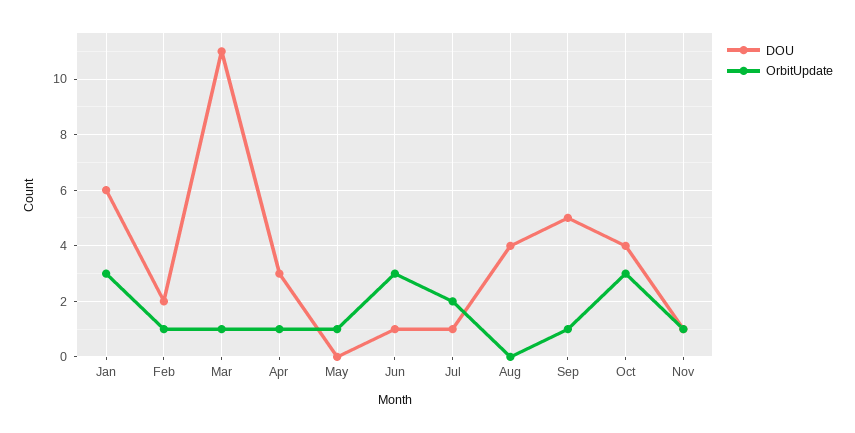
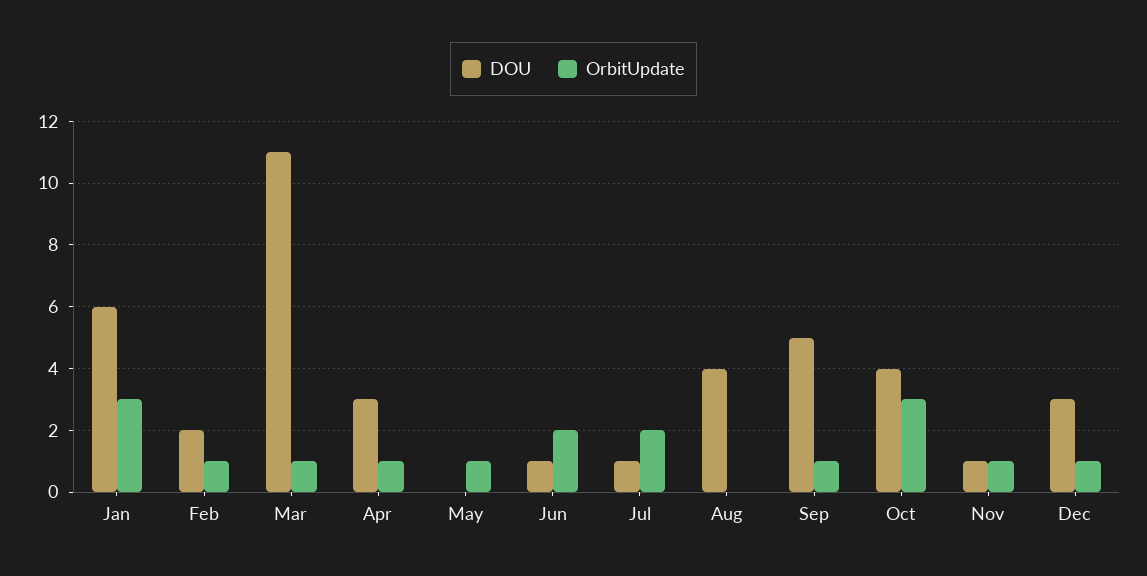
OrbitUpdate, Jun: 3 -> 2
DOU, Dec: none -> 3
OrbitUpdate, Dec: none -> 1

